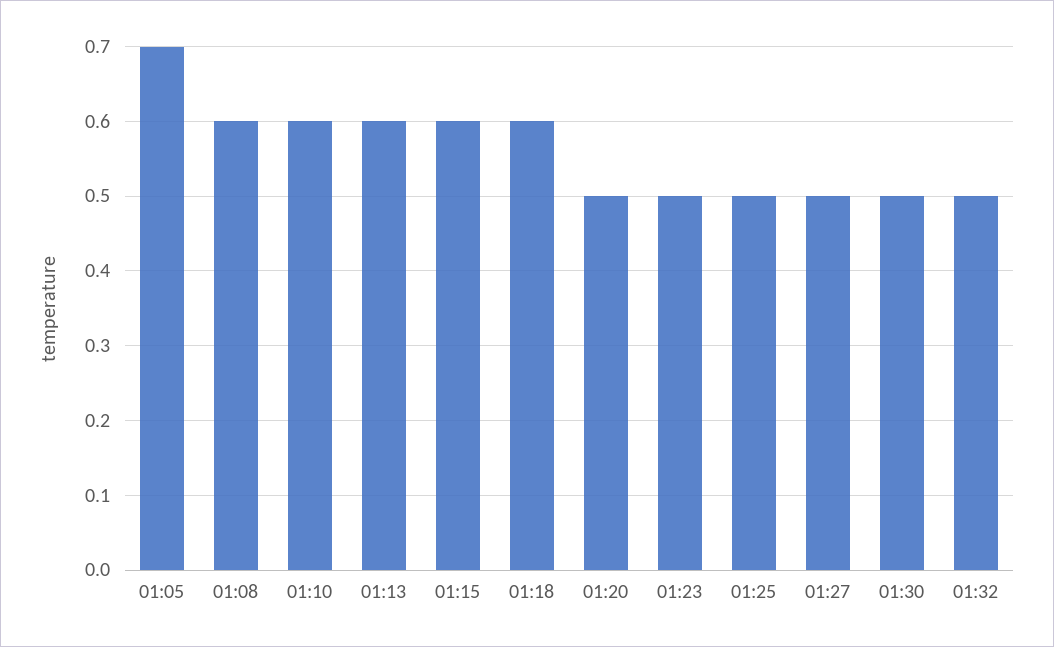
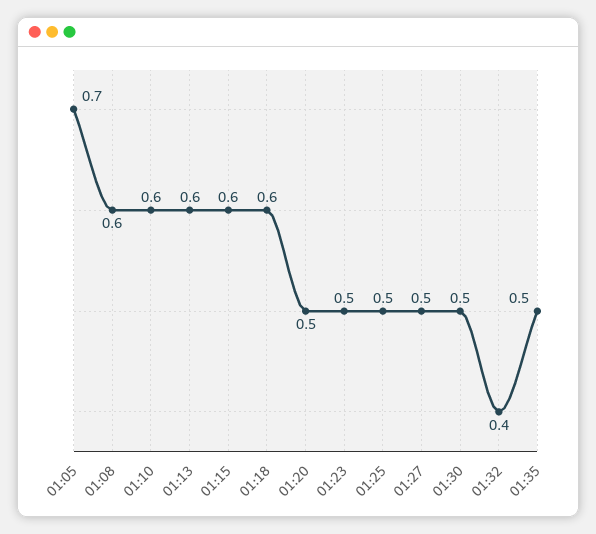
01:32: 0.5 -> 0.4
01:35: none -> 0.5

